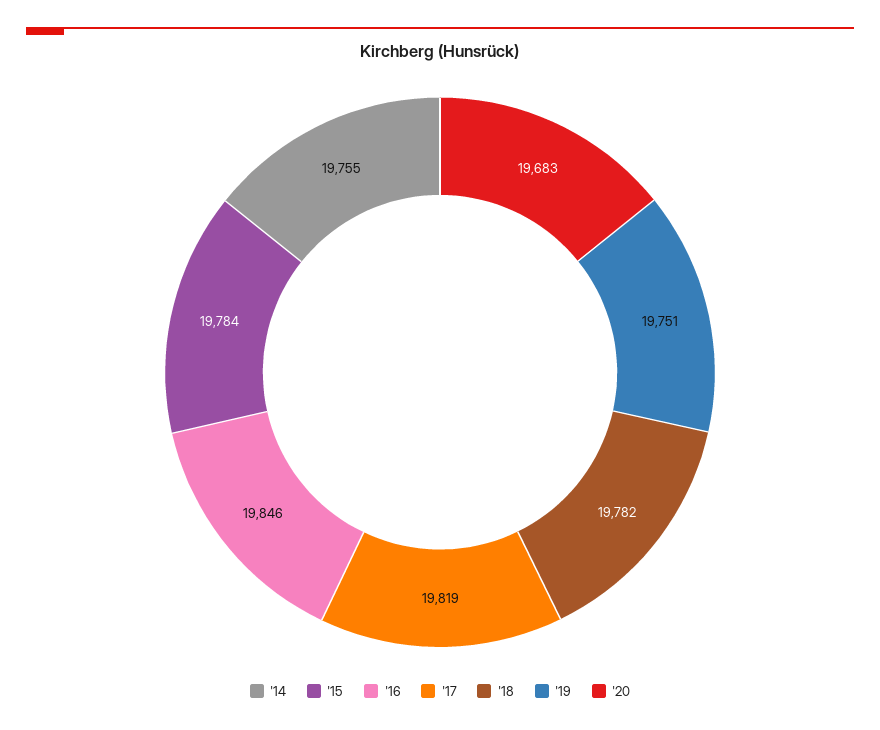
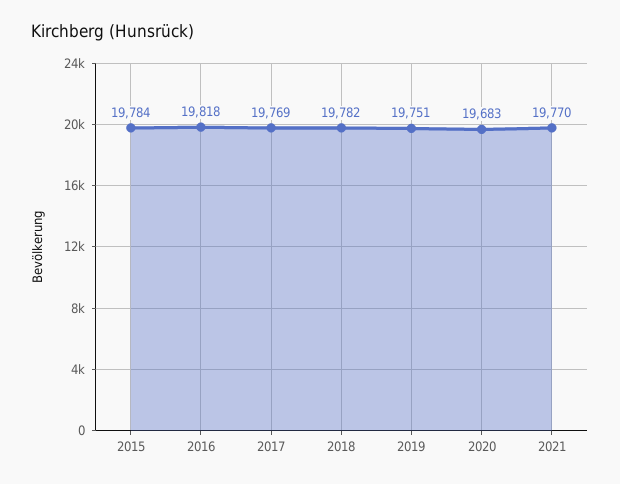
'14: 19755 -> none
'16: 19846 -> 19818
'17: 19819 -> 19769
2021: none -> 19770

